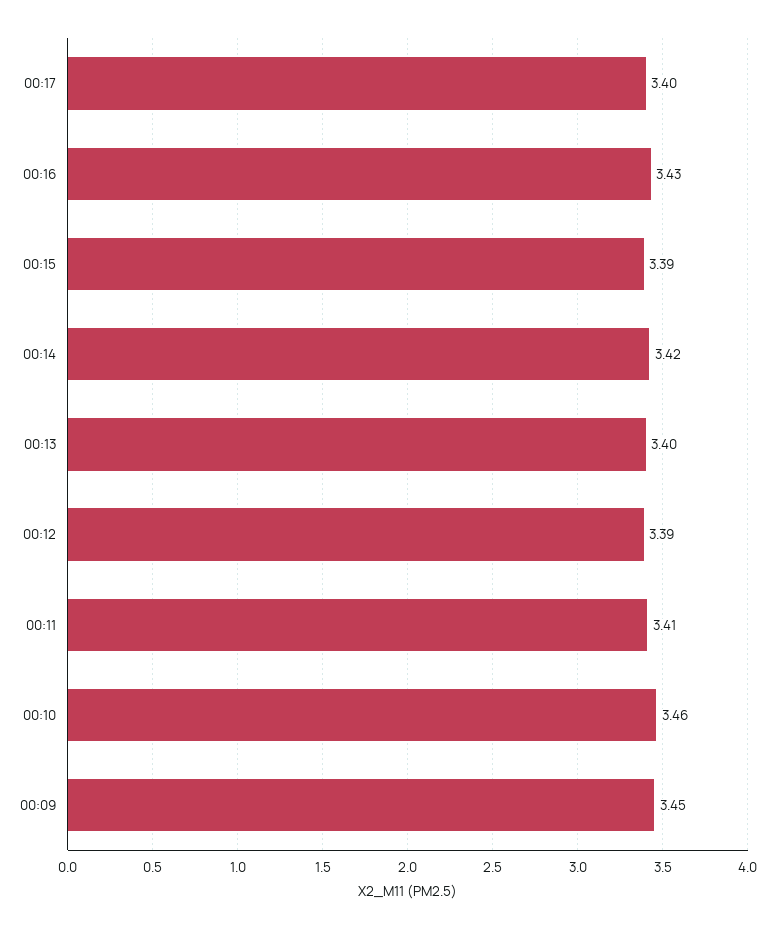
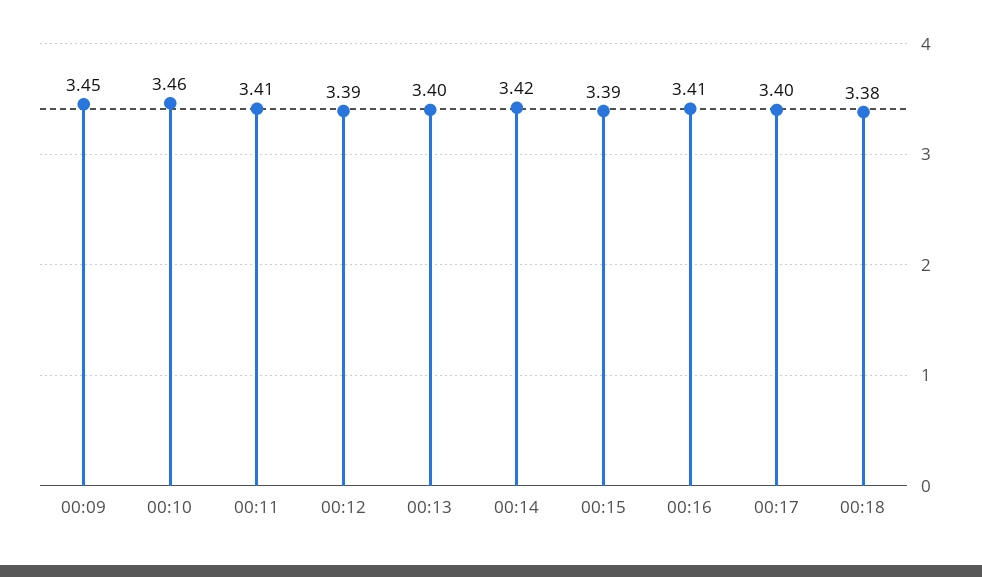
00:16: 3.43 -> 3.41
00:18: none -> 3.38

